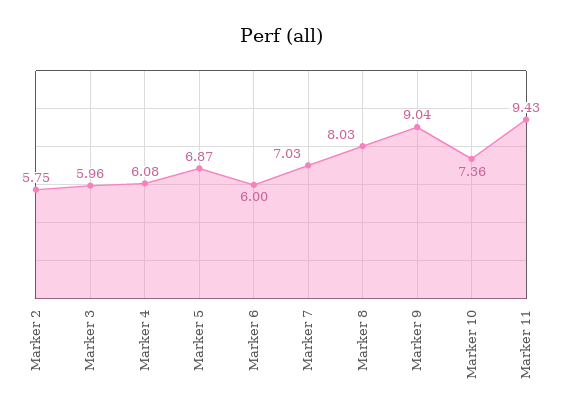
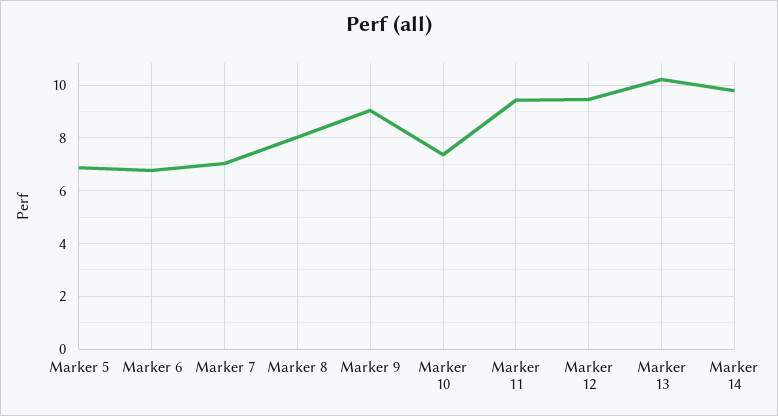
Marker 2: 5.75 -> none
Marker 3: 5.96 -> none
Marker 4: 6.08 -> none
Marker 6: 6 -> 6.75
Marker 12: none -> 9.5
Marker 13: none -> 10.25
Marker 14: none -> 9.75

